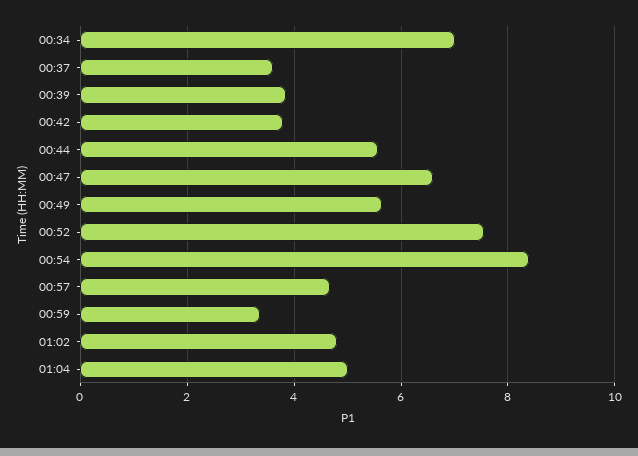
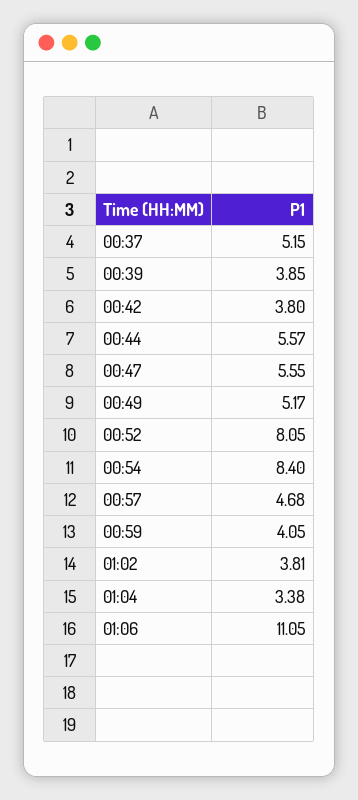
00:34: 7 -> none
00:37: 3.6 -> 5.15
00:47: 6.6 -> 5.55
00:49: 5.6 -> 5.17
00:52: 7.6 -> 8.05
00:59: 3.4 -> 4.05
01:02: 4.8 -> 3.81
01:04: 5 -> 3.38
01:06: none -> 11.05

